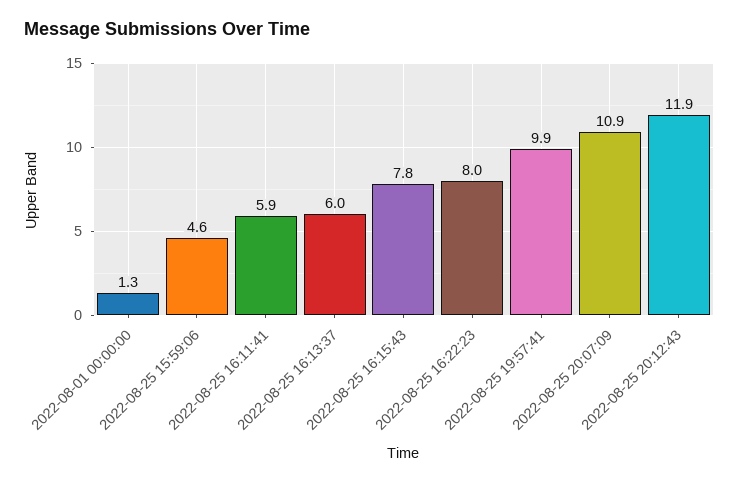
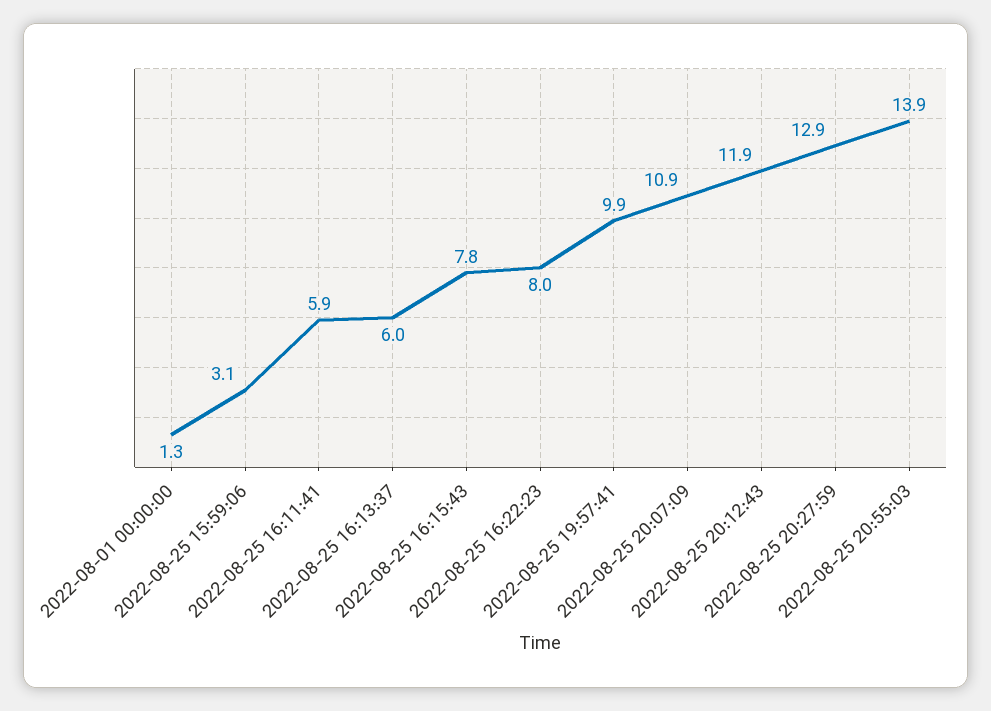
2022-08-25 15:59:06: 4.6 -> 3.1
2022-08-25 20:27:59: none -> 12.9
2022-08-25 20:55:03: none -> 13.9

